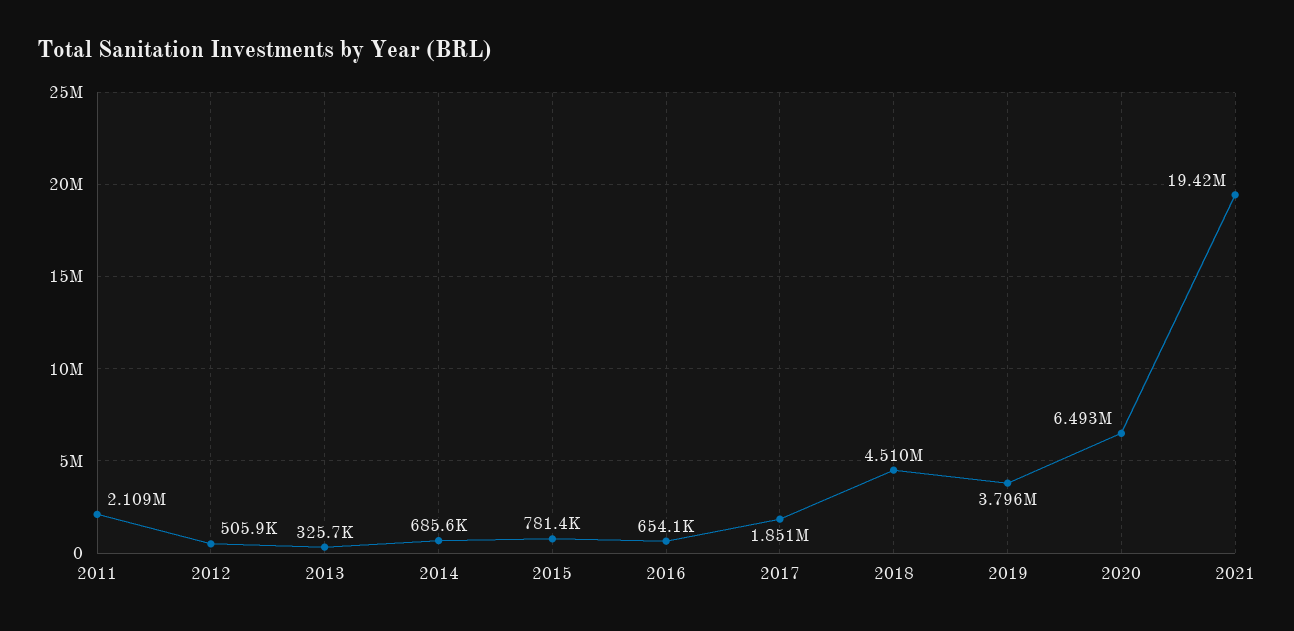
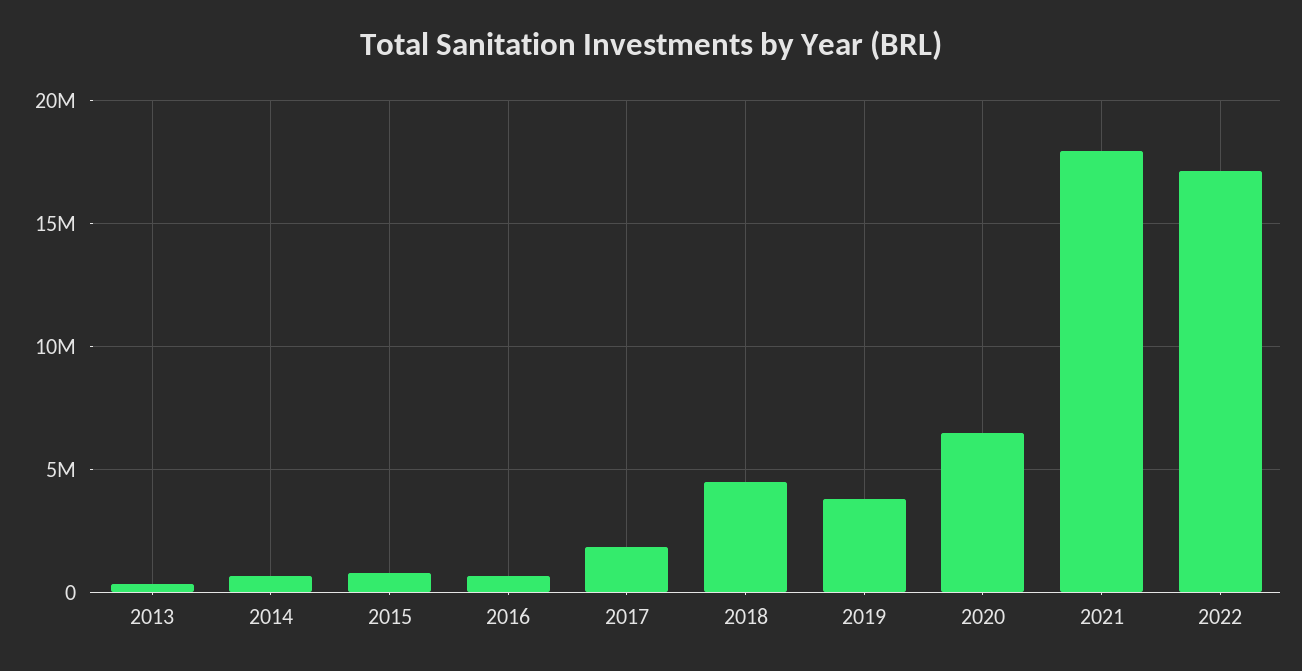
2011: 2109000 -> none
2012: 505900 -> none
2021: 19420000 -> 18000000
2022: none -> 17000000

